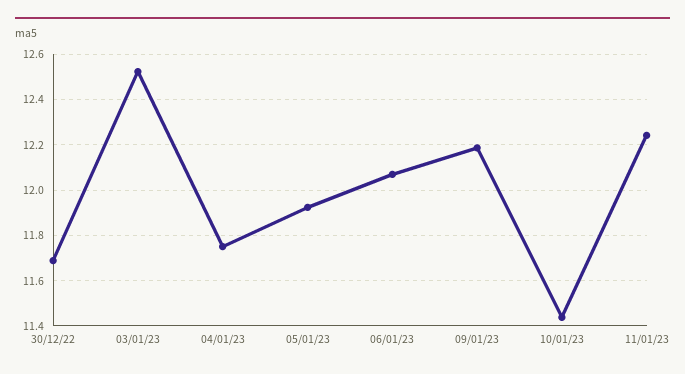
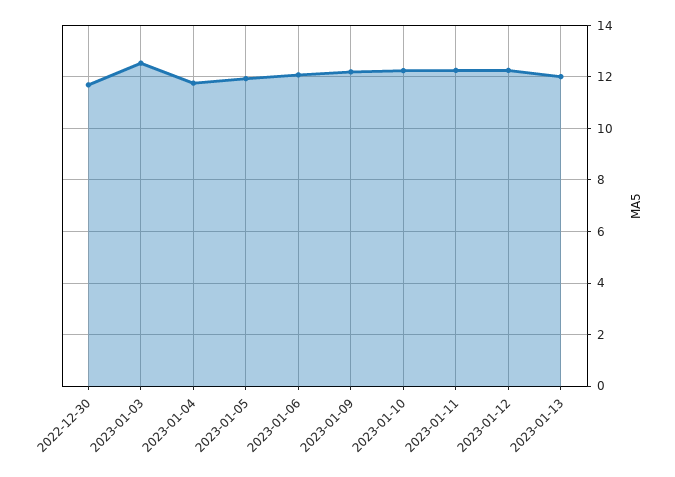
10/01/23: 11.45 -> 12.25
2023-01-12: none -> 12.25
2023-01-13: none -> 12

